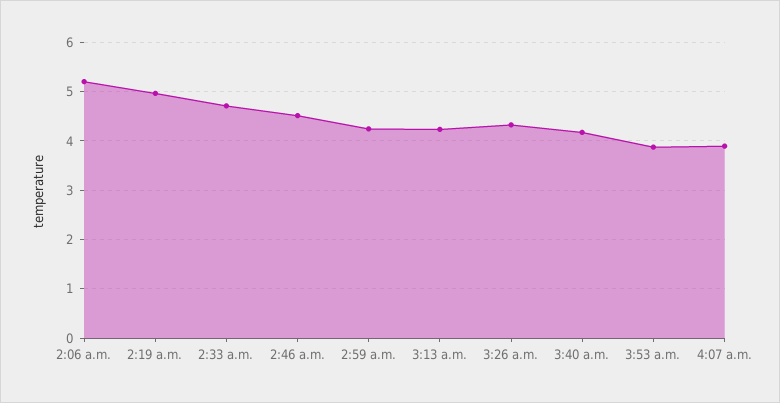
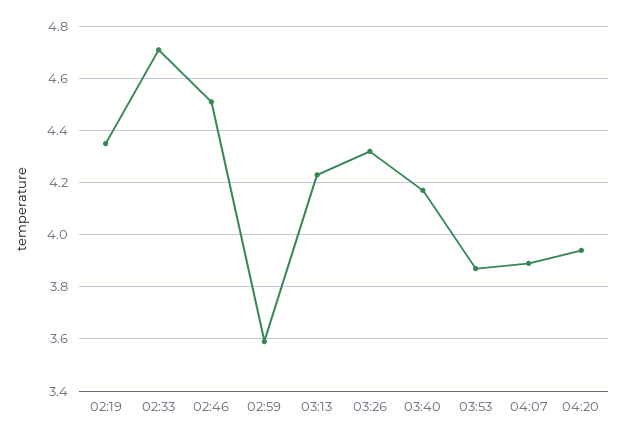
2:06 a.m.: 5.2 -> none
2:19 a.m.: 5 -> 4.35
2:59 a.m.: 4.2 -> 3.6
04:20: none -> 3.95

